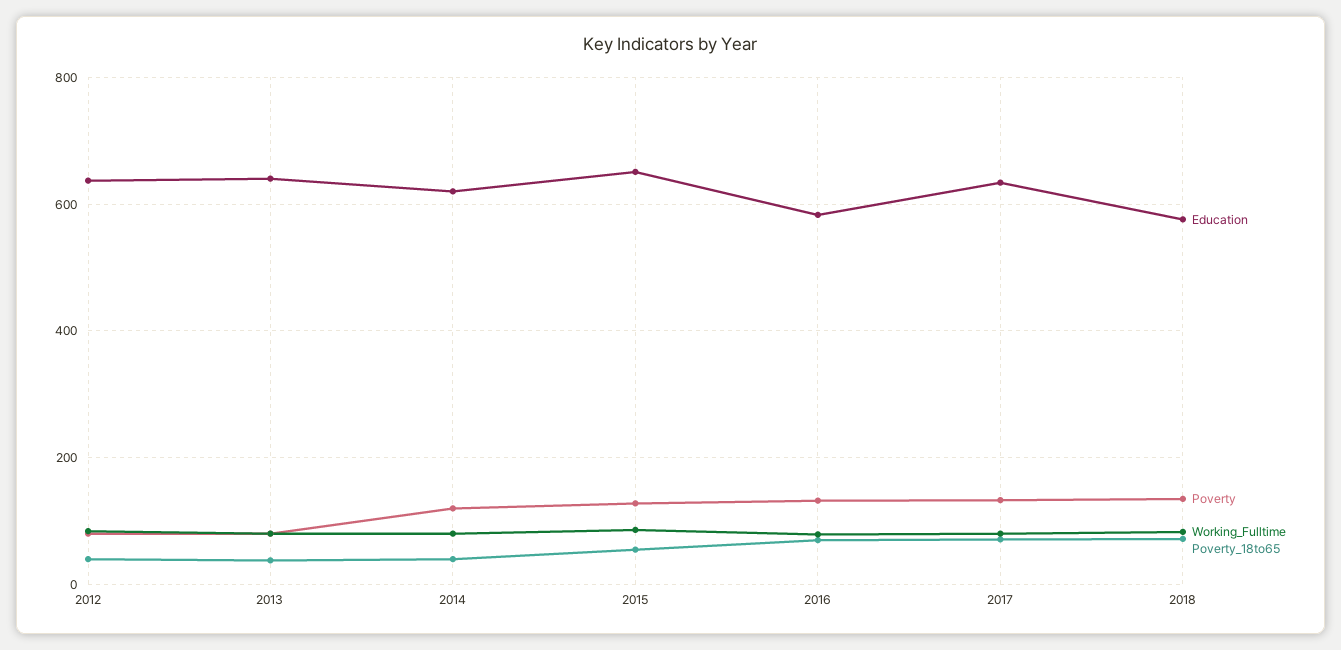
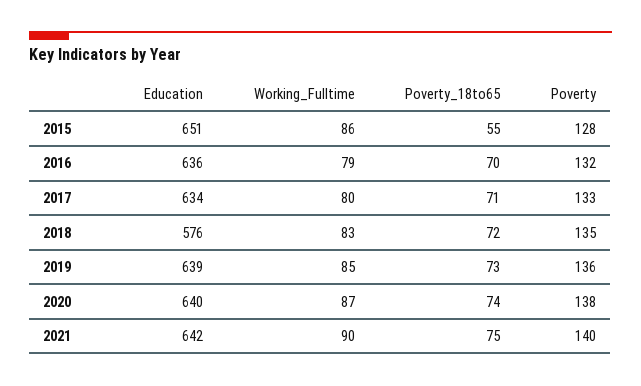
Education, 2012: 640 -> none
Poverty, 2012: 80 -> none
Working_Fulltime, 2012: 80 -> none
Poverty_18to65, 2012: 40 -> none
Education, 2013: 640 -> none
Poverty, 2013: 80 -> none
Working_Fulltime, 2013: 80 -> none
Poverty_18to65, 2013: 40 -> none
Education, 2014: 620 -> none
Poverty, 2014: 120 -> none
Working_Fulltime, 2014: 80 -> none
Poverty_18to65, 2014: 40 -> none
Education, 2016: 580 -> 636
Education, 2019: none -> 639
Working_Fulltime, 2019: none -> 85
Poverty_18to65, 2019: none -> 73
Poverty, 2019: none -> 136
Education, 2020: none -> 640
Working_Fulltime, 2020: none -> 87
Poverty_18to65, 2020: none -> 74
Poverty, 2020: none -> 138
Education, 2021: none -> 642
Working_Fulltime, 2021: none -> 90
Poverty_18to65, 2021: none -> 75
Poverty, 2021: none -> 140

